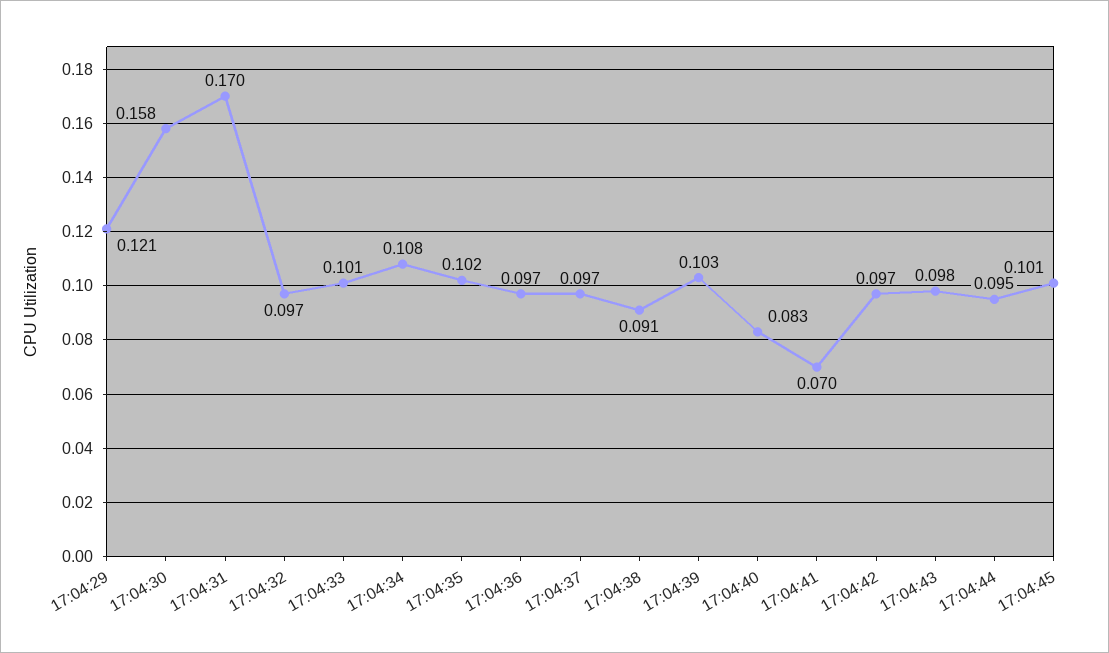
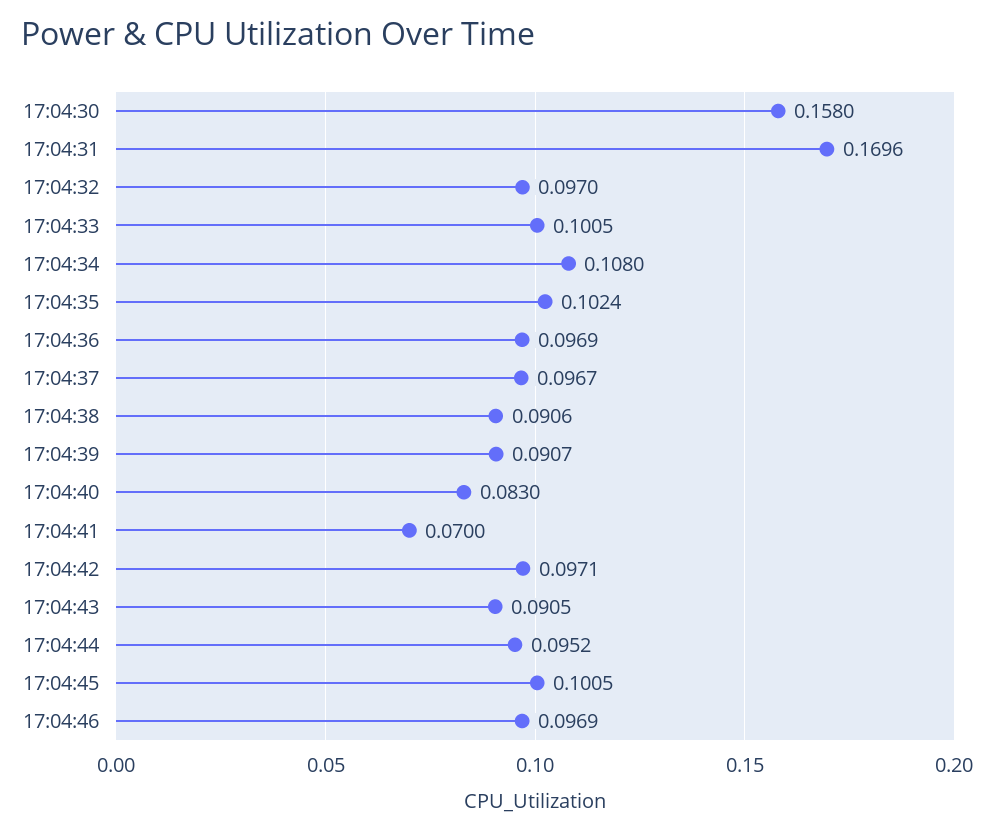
17:04:29: 0.121 -> none
17:04:39: 0.103 -> 0.0907
17:04:43: 0.098 -> 0.0905
17:04:46: none -> 0.0969

